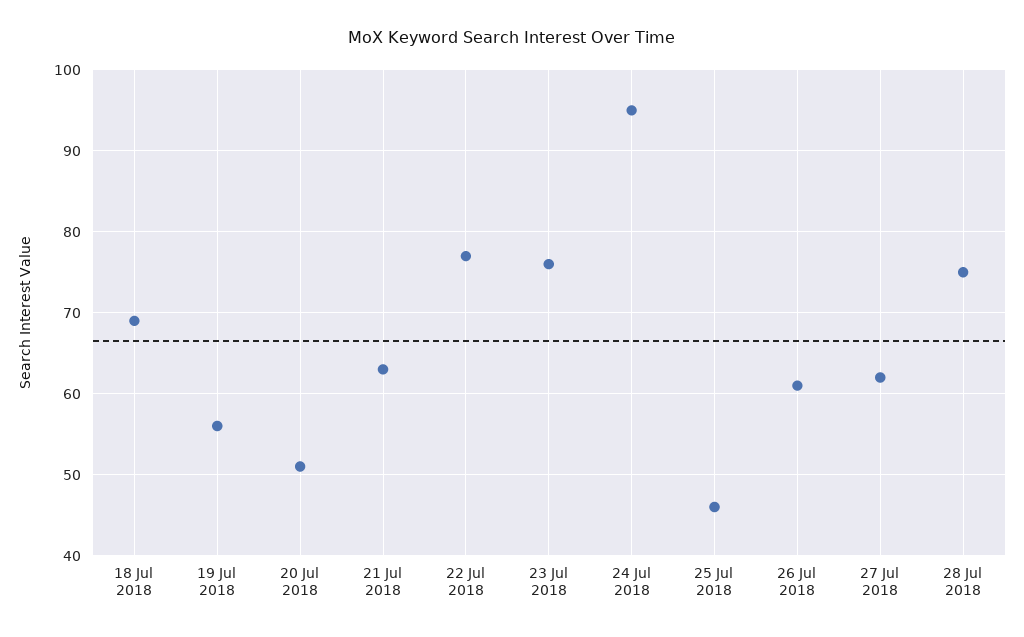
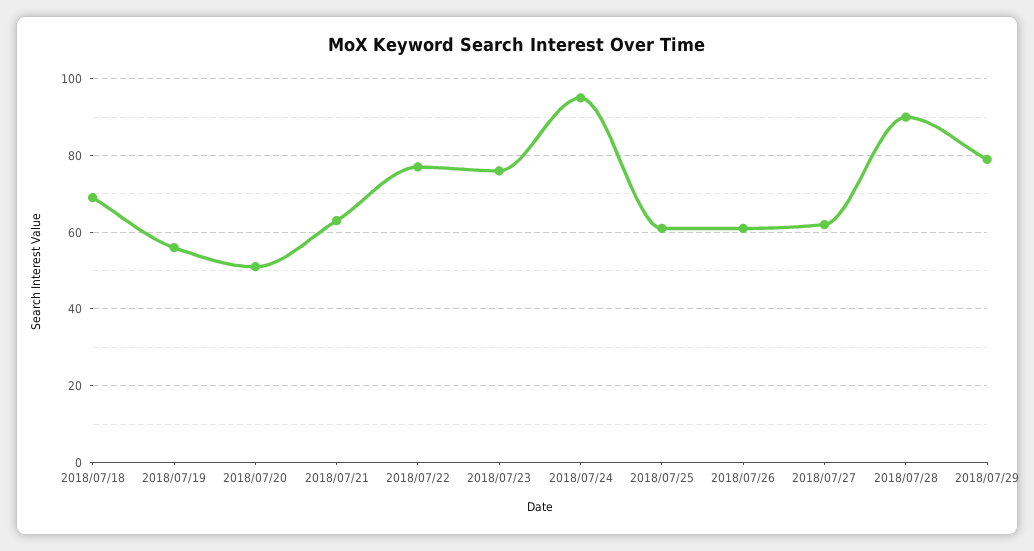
25 Jul 2018: 46 -> 60
28 Jul 2018: 75 -> 90
2018/07/29: none -> 80

